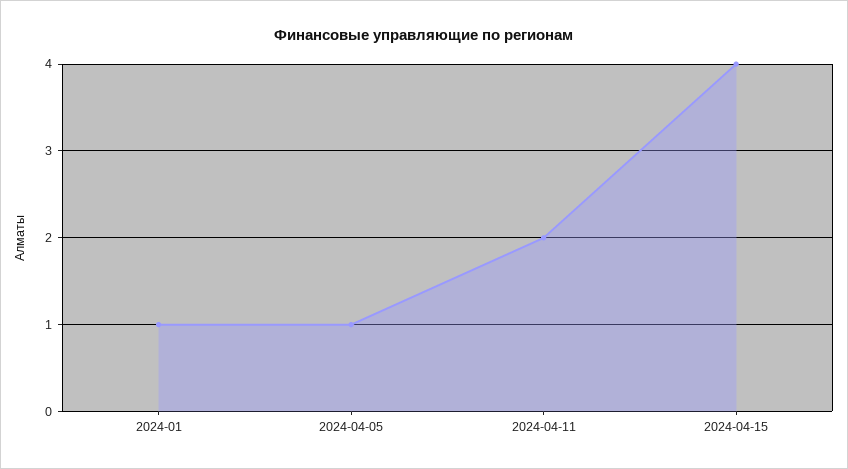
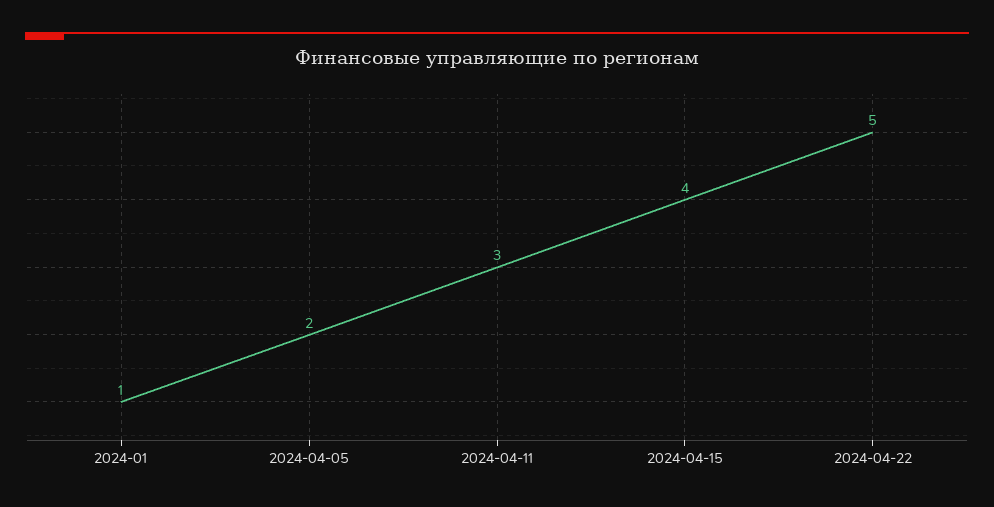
2024-04-05: 1 -> 2
2024-04-11: 2 -> 3
2024-04-22: none -> 5

